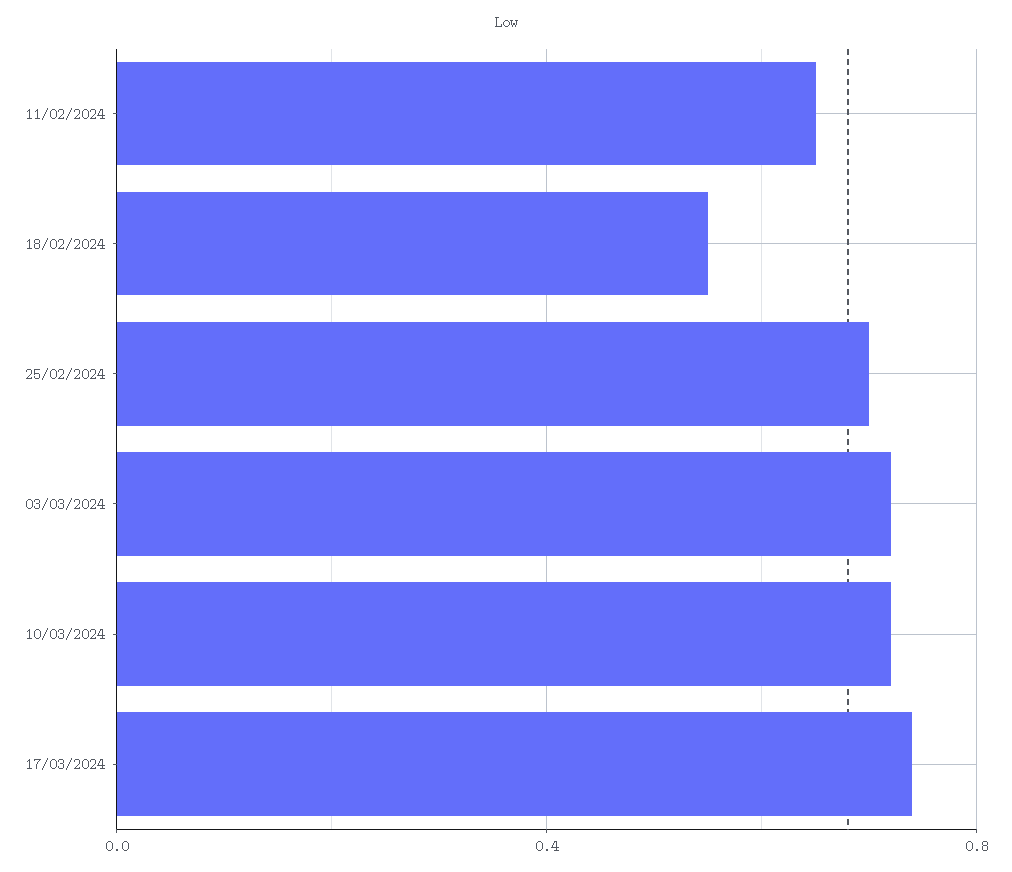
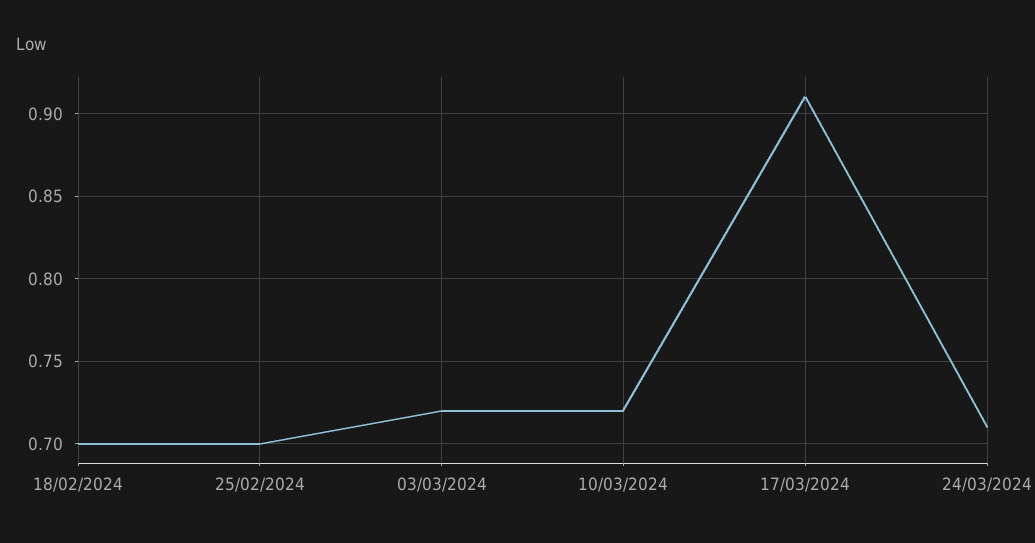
11/02/2024: 0.65 -> none
18/02/2024: 0.55 -> 0.7
17/03/2024: 0.75 -> 0.91
24/03/2024: none -> 0.71

